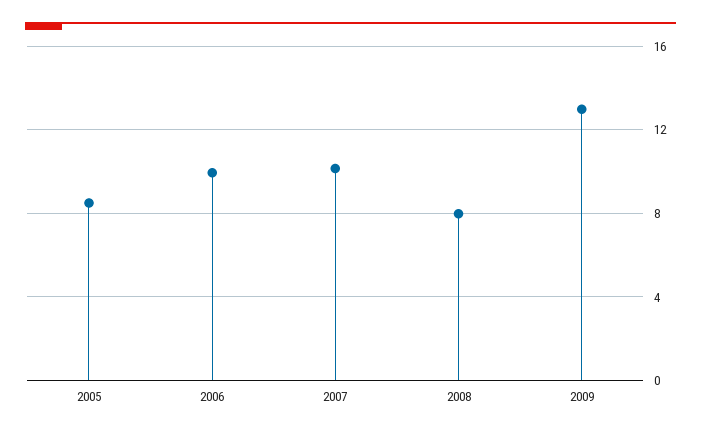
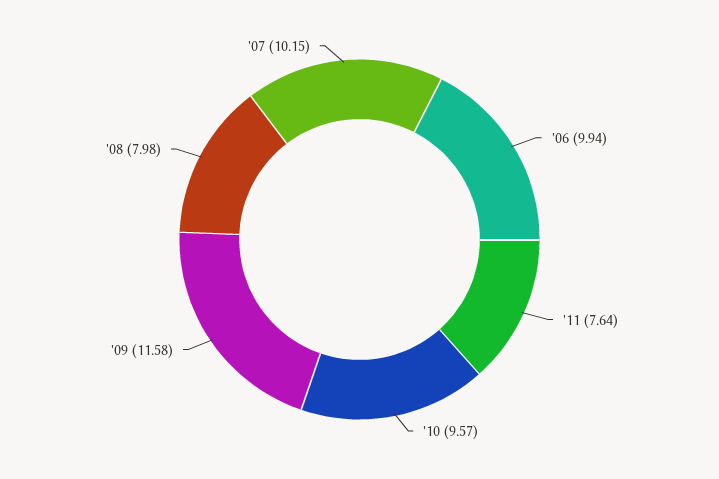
2005: 8.5 -> none
2009: 13 -> 11.58
'11: none -> 7.64
'10: none -> 9.57

